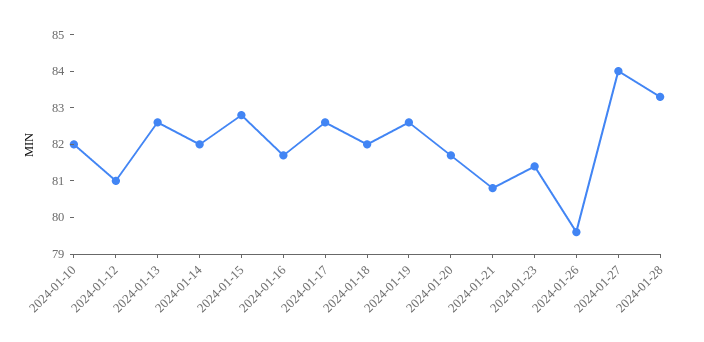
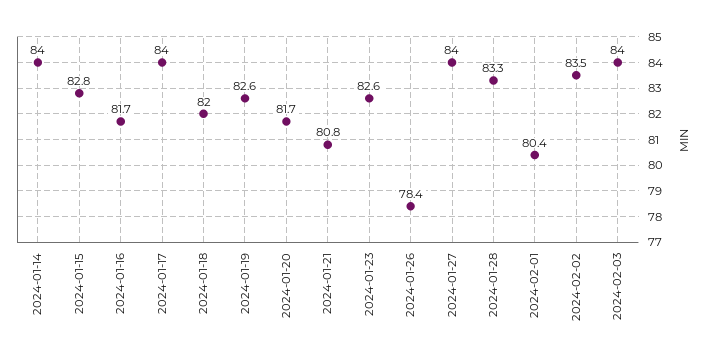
2024-01-10: 82 -> none
2024-01-12: 81 -> none
2024-01-13: 82.5 -> none
2024-01-14: 82 -> 84
2024-01-17: 82.5 -> 84
2024-01-23: 81.5 -> 82.6
2024-01-26: 79.5 -> 78.4
2024-02-01: none -> 80.4
2024-02-02: none -> 83.5
2024-02-03: none -> 84

